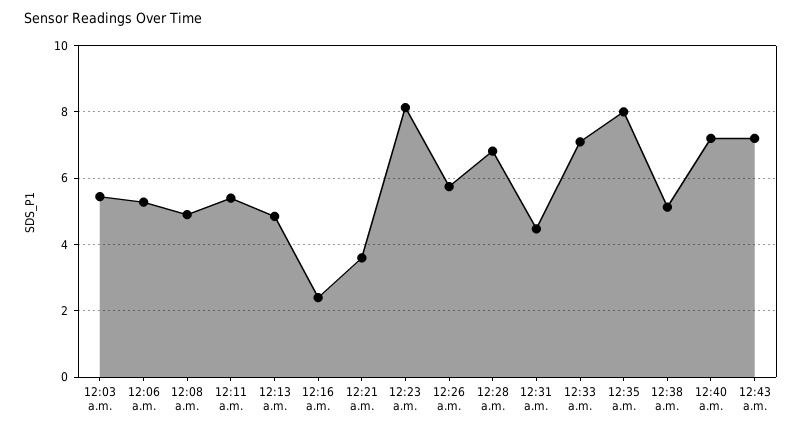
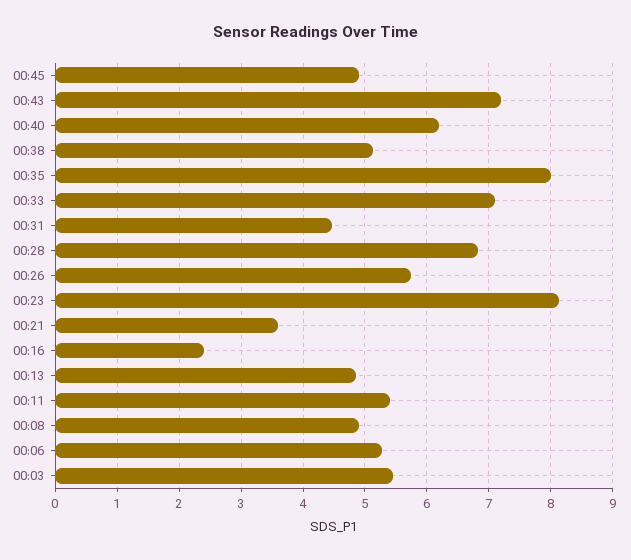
12:40 a.m.: 7.2 -> 6.2
00:45: none -> 4.9

